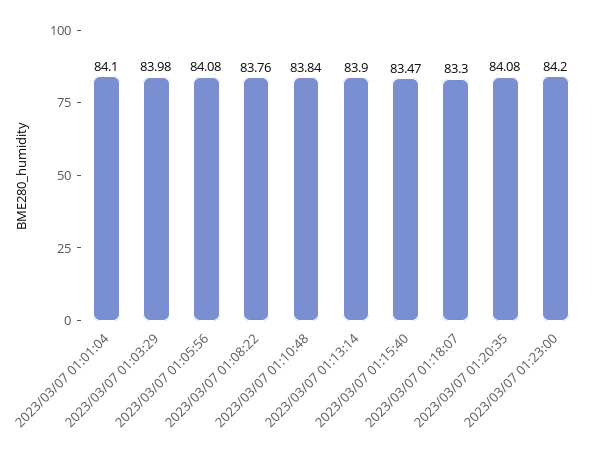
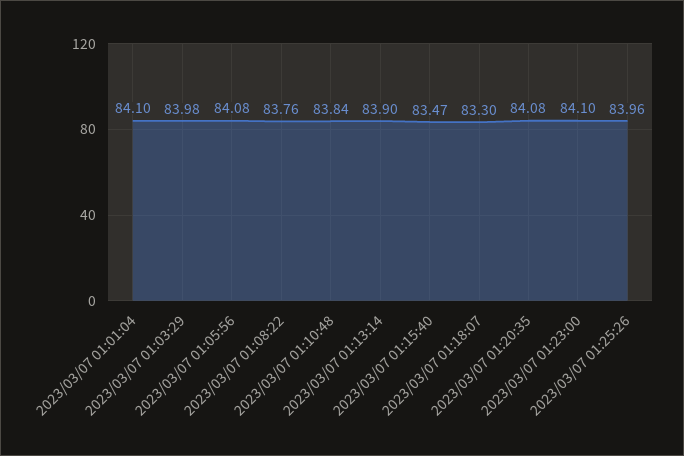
2023/03/07 01:23:00: 84.2 -> 84.1
2023/03/07 01:25:26: none -> 83.96

